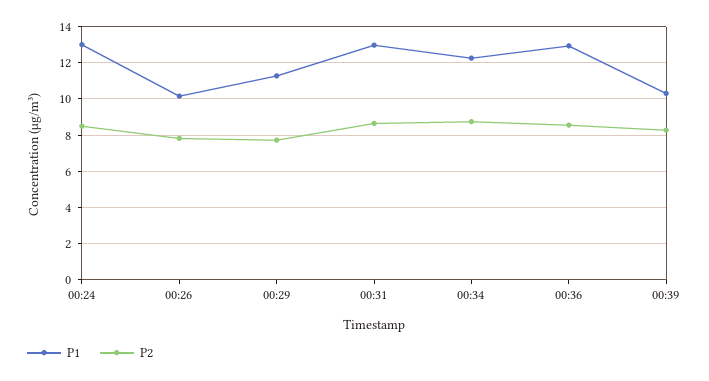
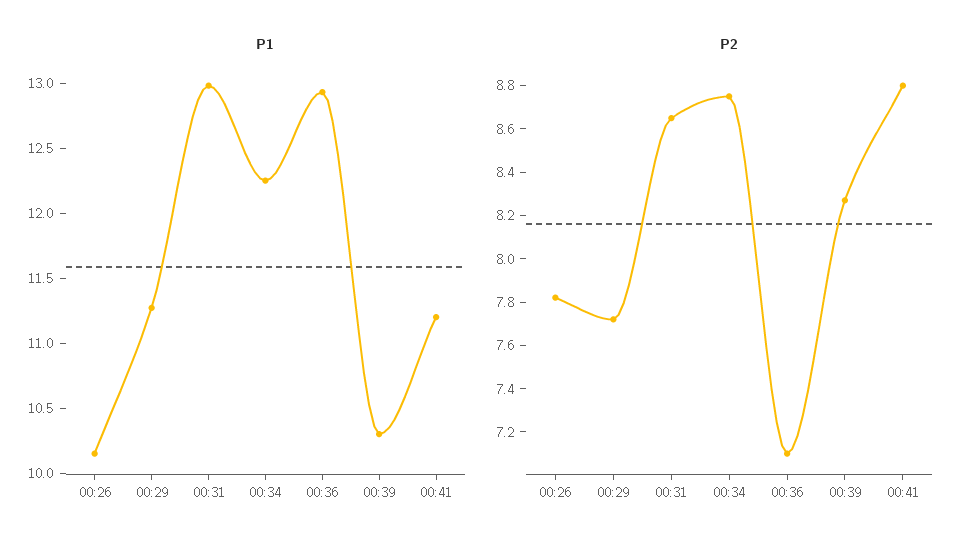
P1, 00:24: 13 -> none
P2, 00:24: 8.5 -> none
P2, 00:36: 8.5 -> 7.1
P1, 00:41: none -> 11.2
P2, 00:41: none -> 8.8

